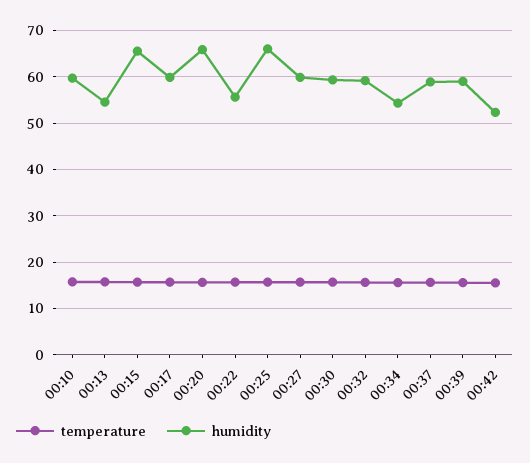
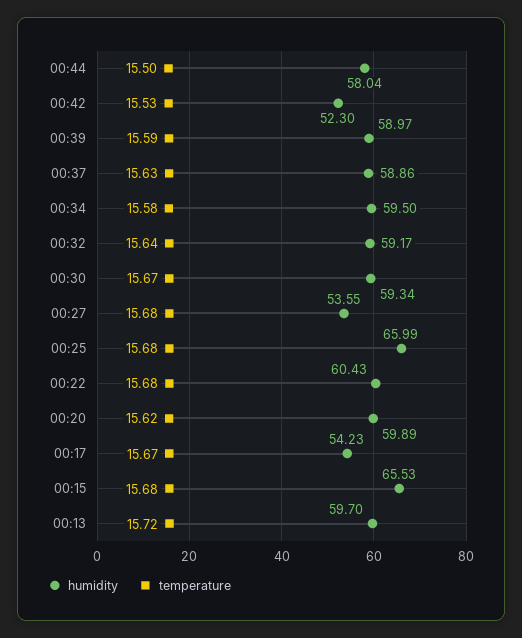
temperature, 00:10: 16 -> none
humidity, 00:10: 60 -> none
humidity, 00:13: 54 -> 59.7
humidity, 00:17: 60 -> 54.23
humidity, 00:20: 66 -> 59.89
humidity, 00:22: 56 -> 60.43
humidity, 00:27: 60 -> 53.55
humidity, 00:34: 54 -> 59.5
humidity, 00:44: none -> 58.04
temperature, 00:44: none -> 15.5

